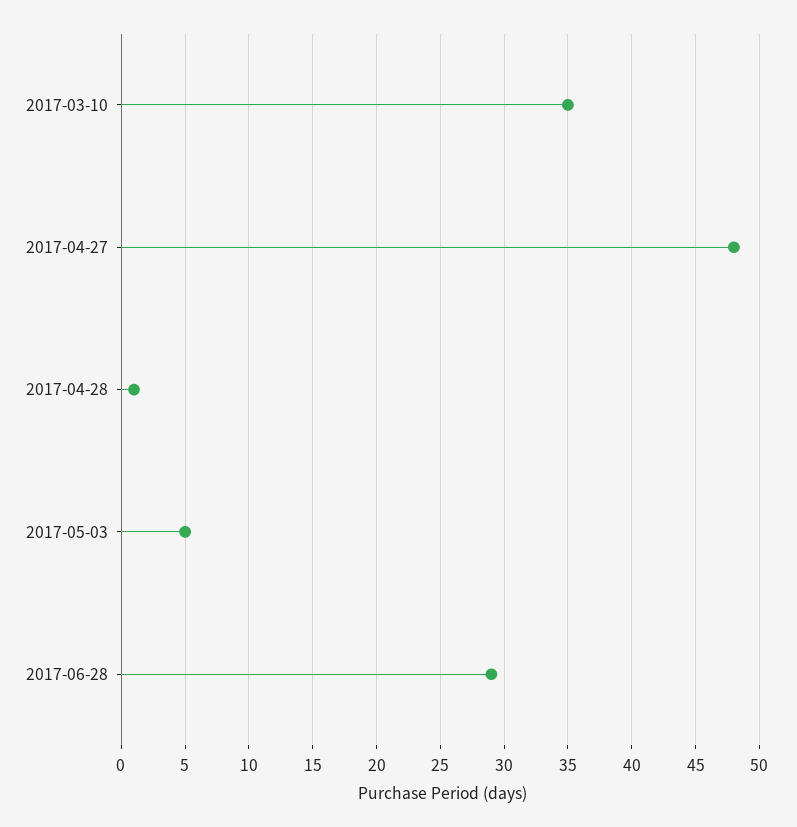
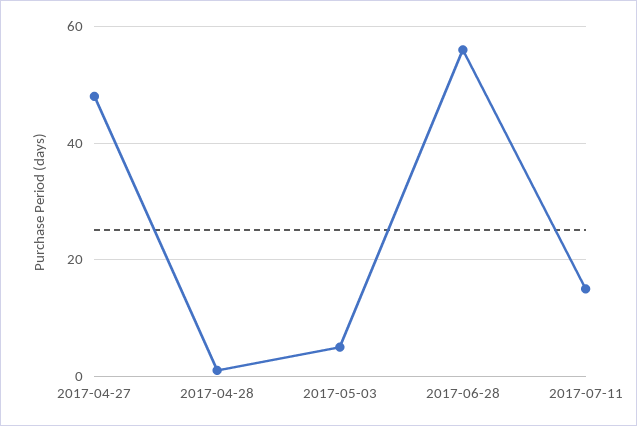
2017-03-10: 35 -> none
2017-06-28: 29 -> 55
2017-07-11: none -> 15

